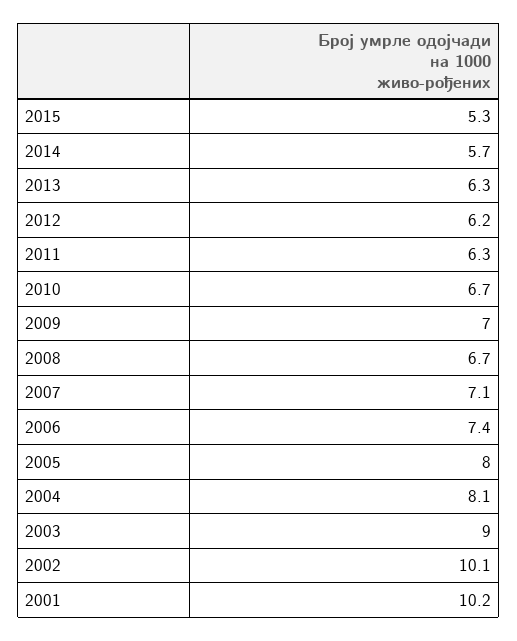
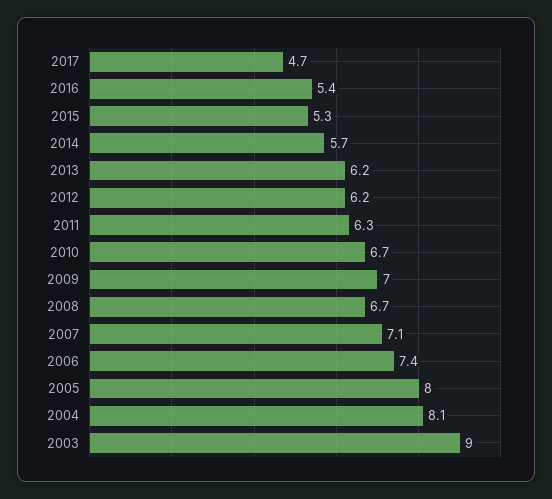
2013: 6.3 -> 6.2
2002: 10.1 -> none
2001: 10.2 -> none
2017: none -> 4.7
2016: none -> 5.4

